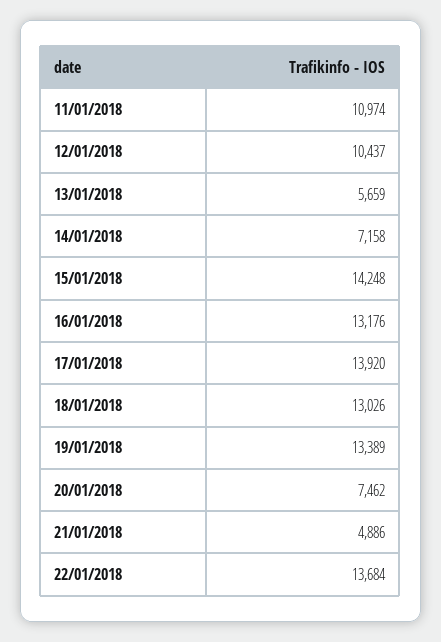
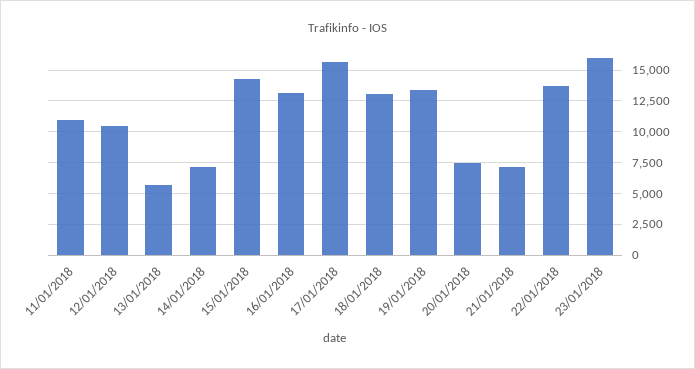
17/01/2018: 13920 -> 15500
21/01/2018: 4886 -> 7000
23/01/2018: none -> 16000

